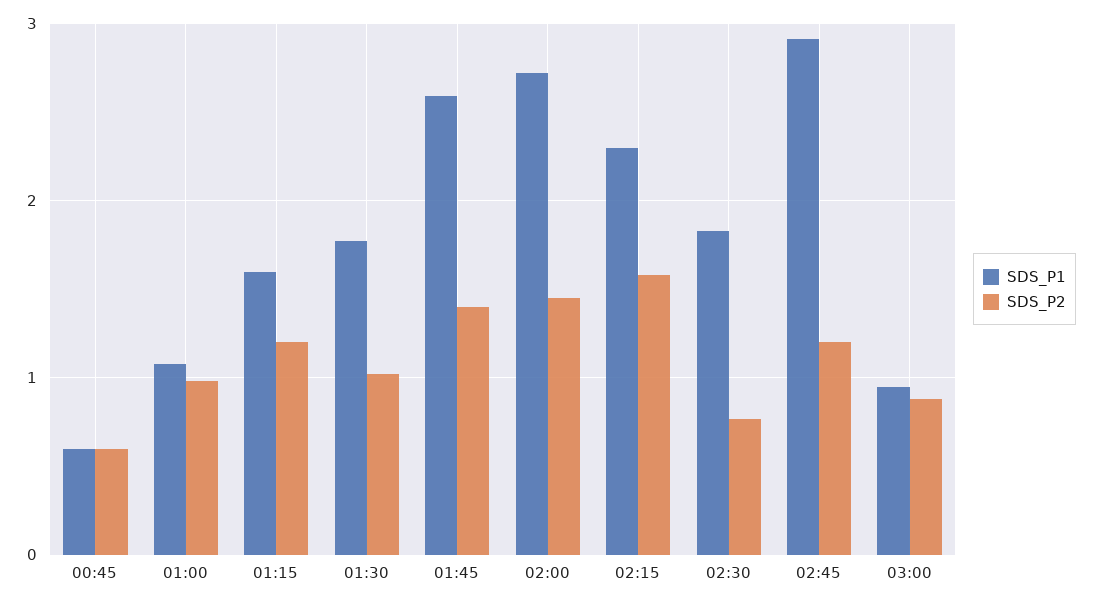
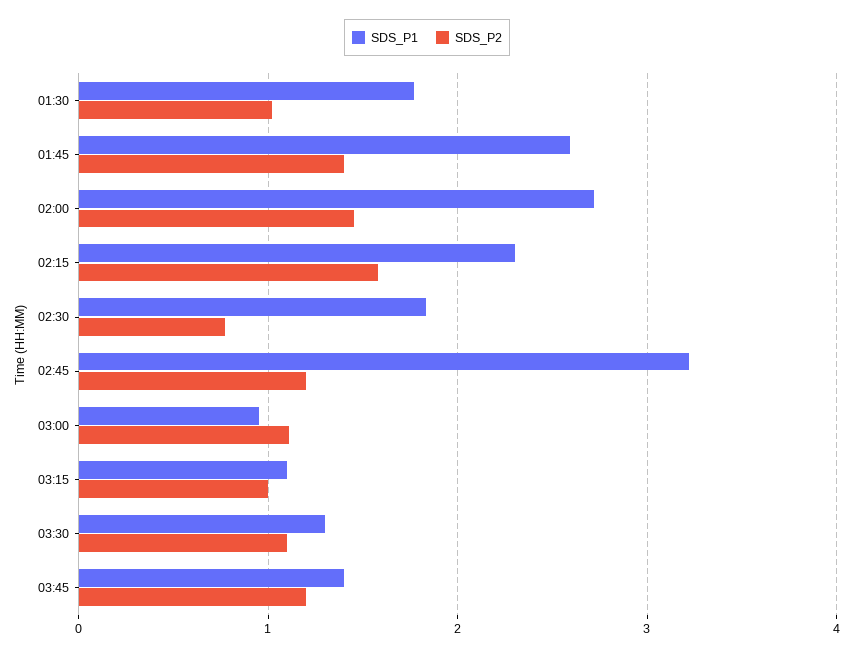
SDS_P1, 00:45: 0.6 -> none
SDS_P2, 00:45: 0.6 -> none
SDS_P1, 01:00: 1.1 -> none
SDS_P2, 01:00: 1 -> none
SDS_P1, 01:15: 1.6 -> none
SDS_P2, 01:15: 1.2 -> none
SDS_P1, 02:45: 2.9 -> 3.2
SDS_P2, 03:00: 0.9 -> 1.1
SDS_P1, 03:15: none -> 1.1
SDS_P2, 03:15: none -> 1
SDS_P1, 03:30: none -> 1.3
SDS_P2, 03:30: none -> 1.1
SDS_P1, 03:45: none -> 1.4
SDS_P2, 03:45: none -> 1.2

